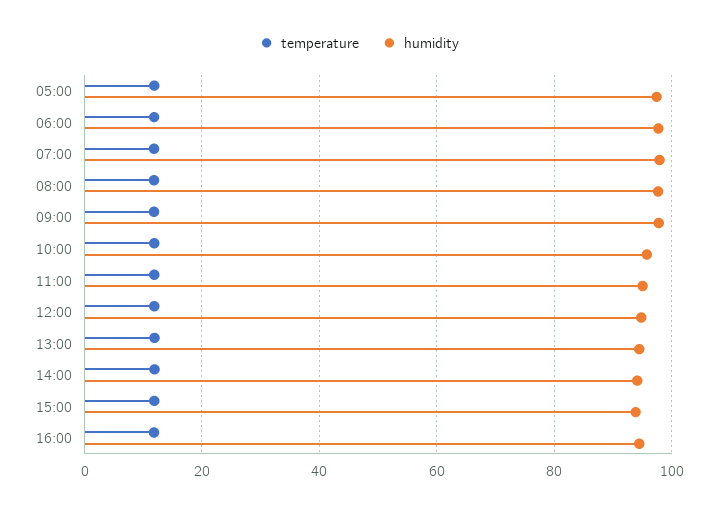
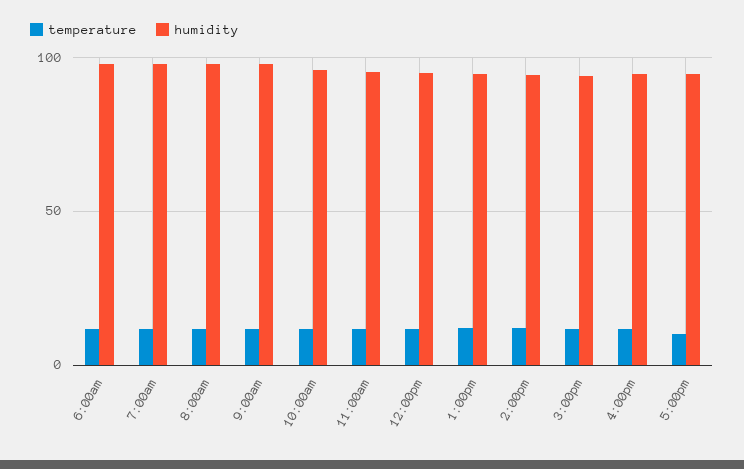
temperature, 05:00: 12 -> none
humidity, 05:00: 98 -> none
temperature, 5:00pm: none -> 10
humidity, 5:00pm: none -> 95

